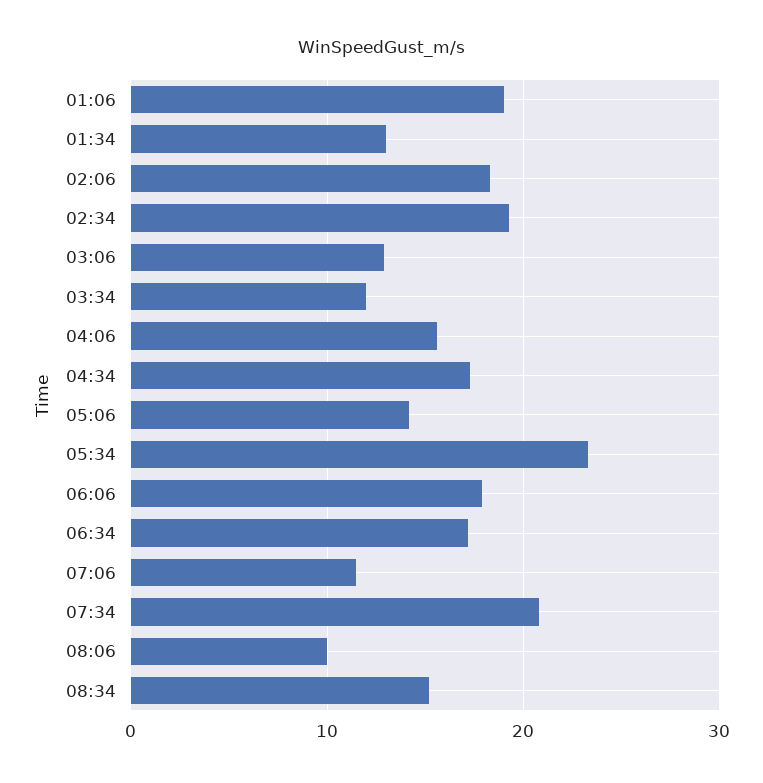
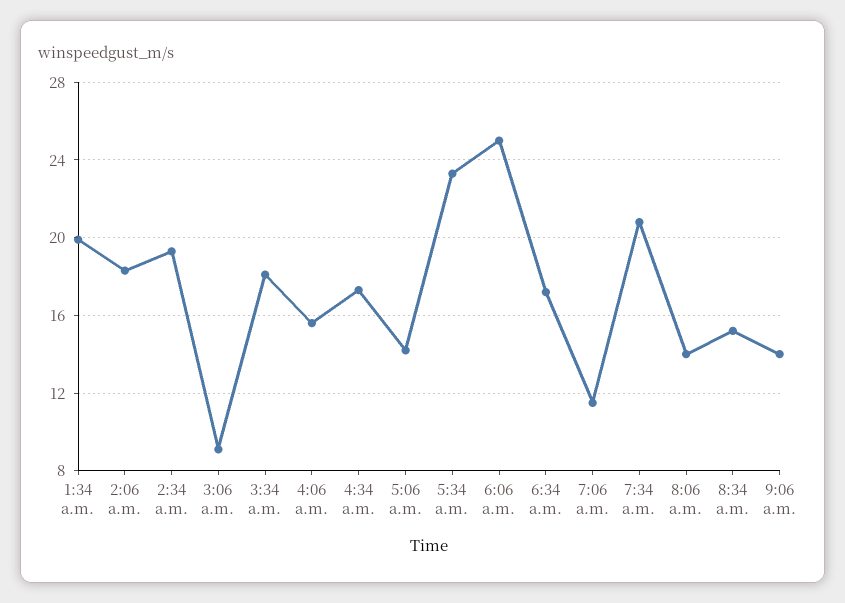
01:06: 19 -> none
01:34: 13 -> 20
03:06: 13 -> 9
03:34: 12 -> 18
06:06: 18 -> 25
08:06: 10 -> 14
9:06 a.m.: none -> 14

